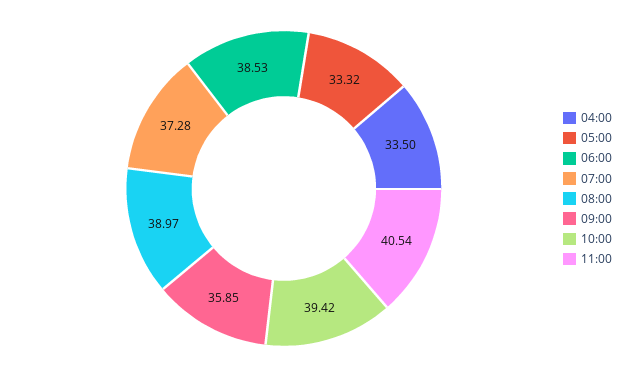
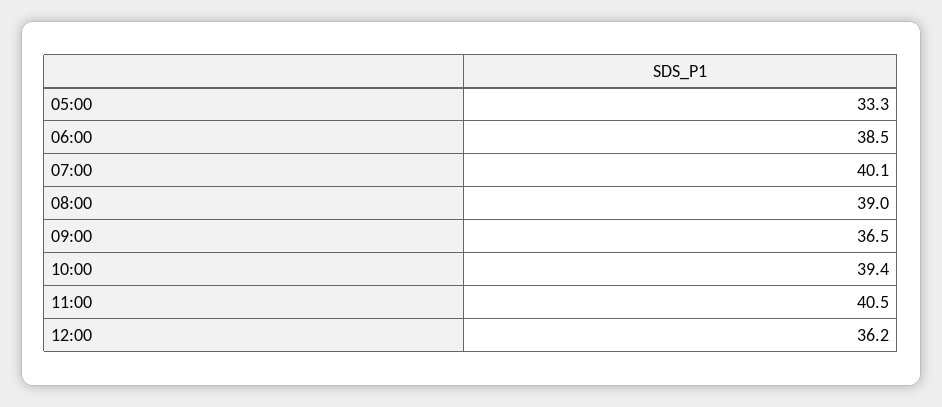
04:00: 33.5 -> none
07:00: 37.28 -> 40.1
09:00: 35.85 -> 36.5
12:00: none -> 36.2

